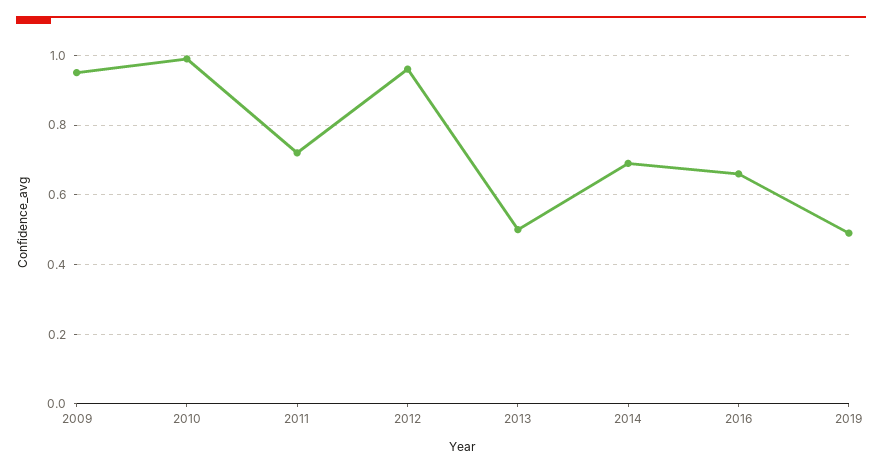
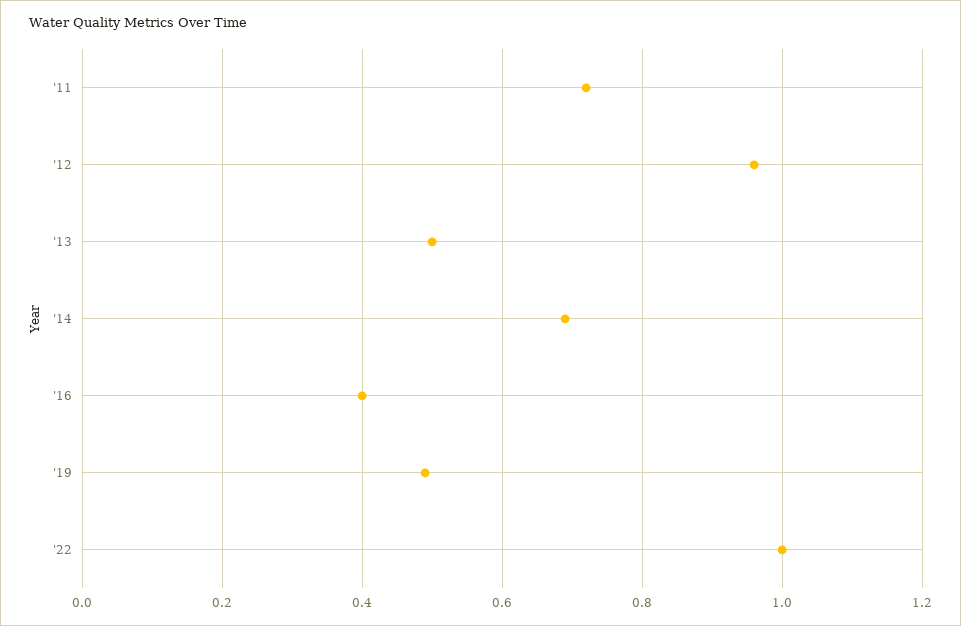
2009: 0.95 -> none
2010: 1 -> none
2016: 0.65 -> 0.4
'22: none -> 1

